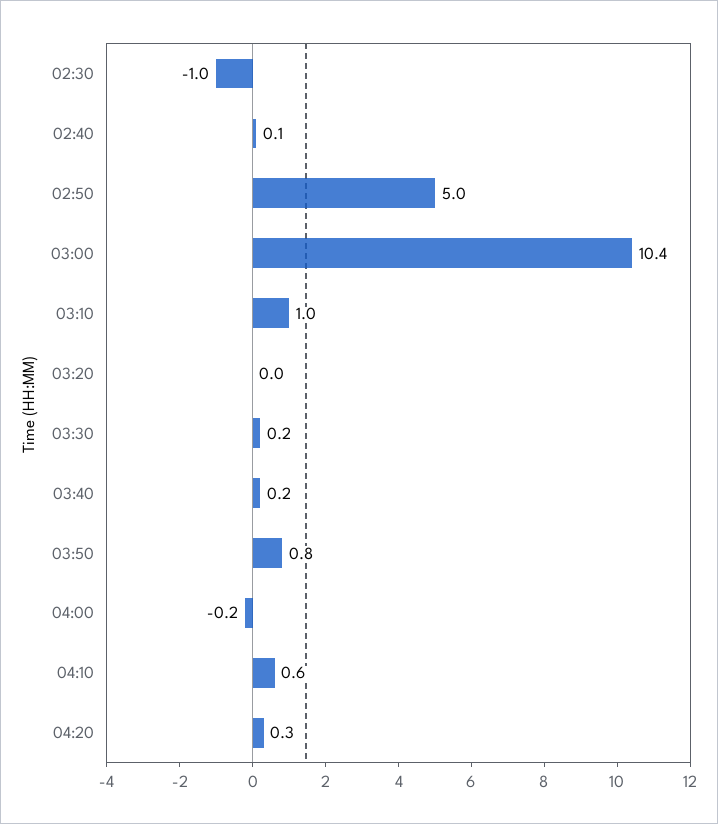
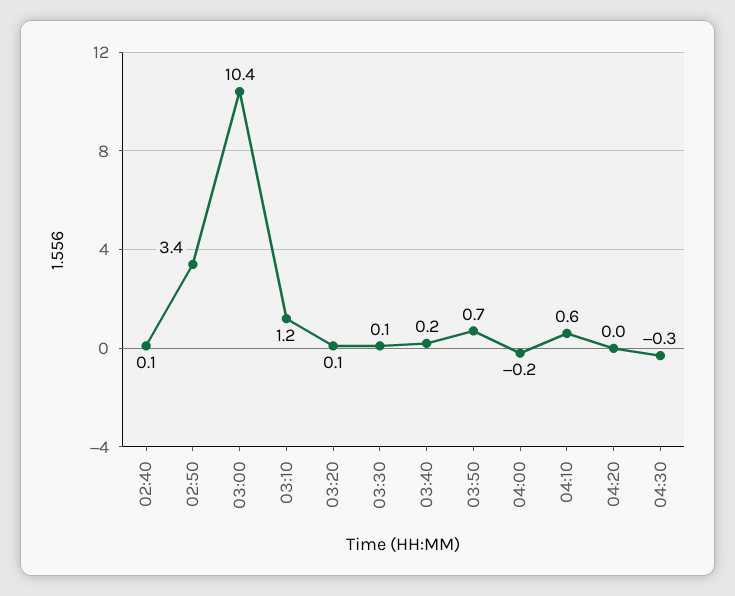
02:30: -1 -> none
02:50: 5 -> 3.4
03:10: 1 -> 1.2
03:20: 0 -> 0.1
03:30: 0.2 -> 0.1
03:50: 0.8 -> 0.7
04:20: 0.3 -> 0
04:30: none -> -0.3

